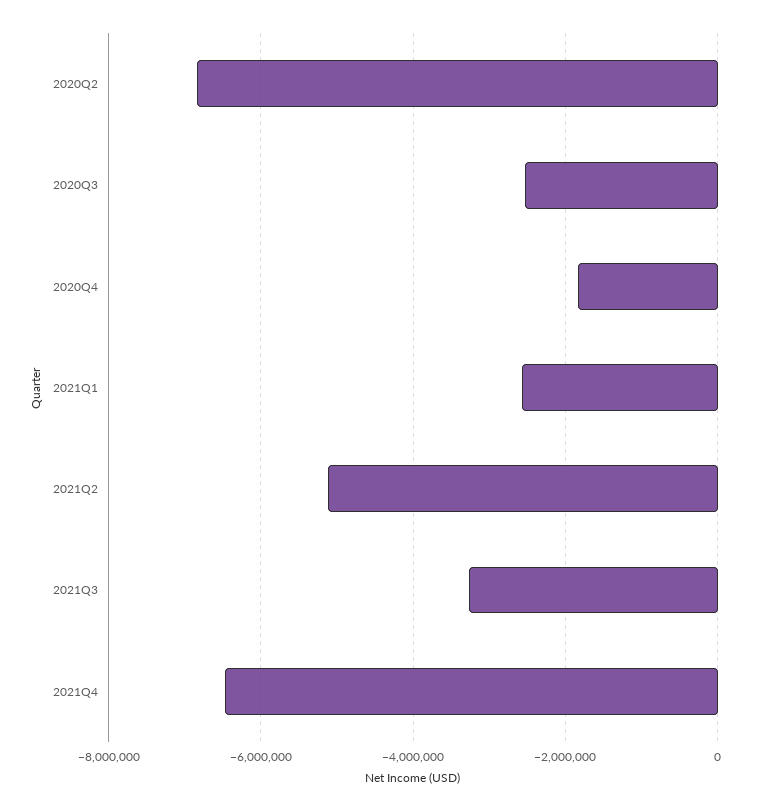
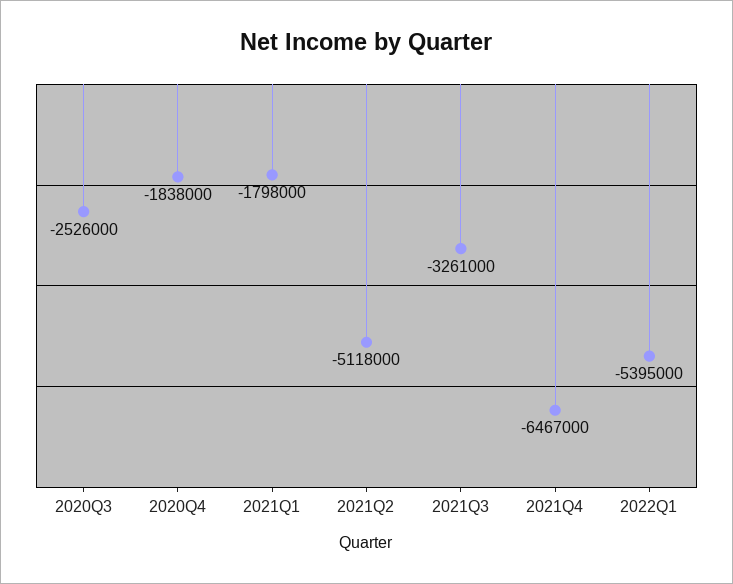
2020Q2: -6800000 -> none
2021Q1: -2600000 -> -1798000
2022Q1: none -> -5395000

